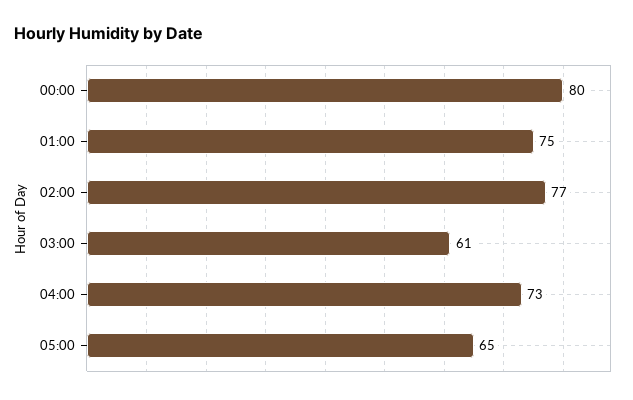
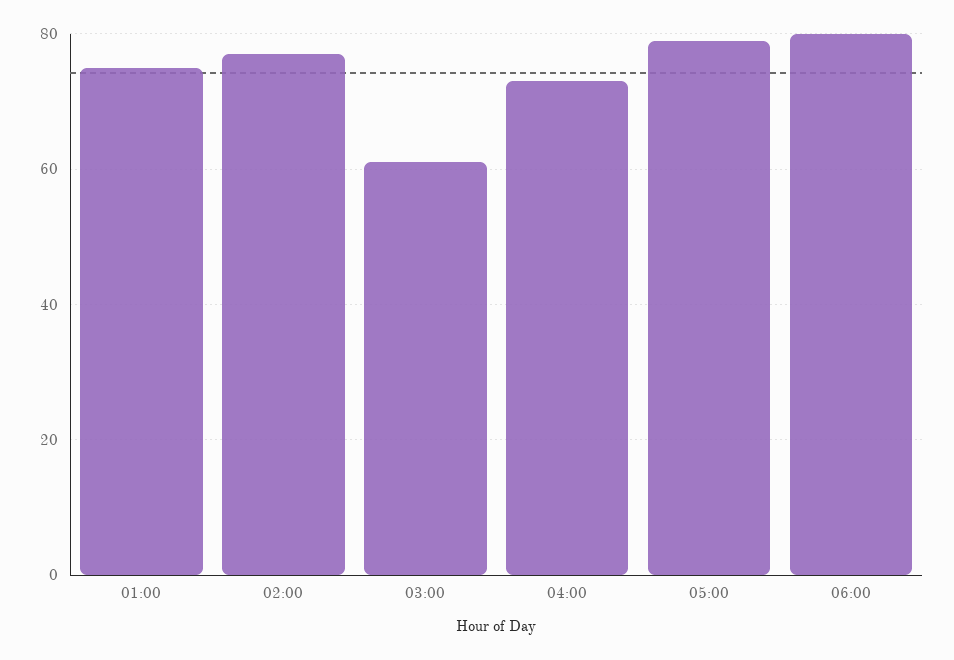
00:00: 80 -> none
05:00: 65 -> 80
06:00: none -> 80

